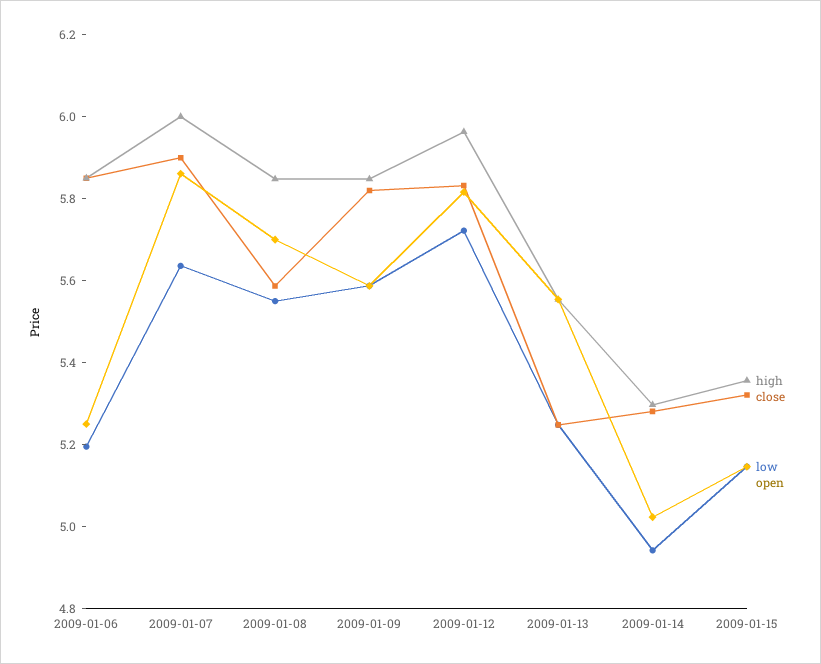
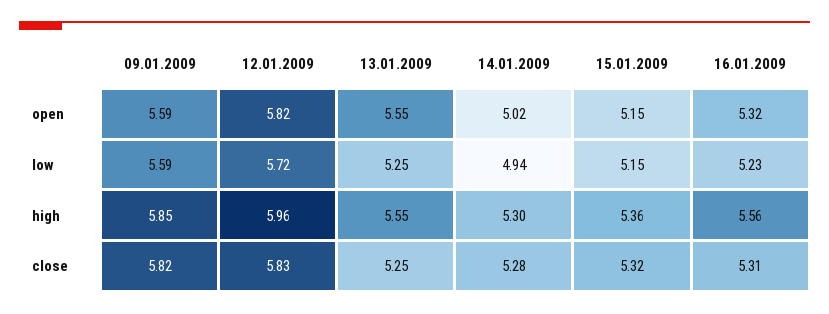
high, 2009-01-06: 5.85 -> none
close, 2009-01-06: 5.85 -> none
low, 2009-01-06: 5.2 -> none
open, 2009-01-06: 5.25 -> none
high, 2009-01-07: 6 -> none
close, 2009-01-07: 5.9 -> none
low, 2009-01-07: 5.65 -> none
open, 2009-01-07: 5.85 -> none
high, 2009-01-08: 5.85 -> none
close, 2009-01-08: 5.6 -> none
low, 2009-01-08: 5.55 -> none
open, 2009-01-08: 5.7 -> none
open, 16.01.2009: none -> 5.32
low, 16.01.2009: none -> 5.23
high, 16.01.2009: none -> 5.56
close, 16.01.2009: none -> 5.31

